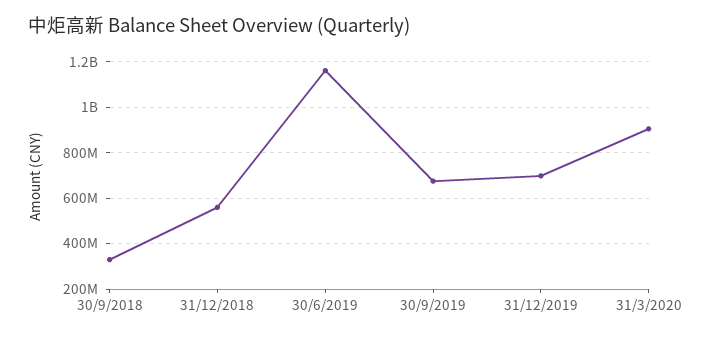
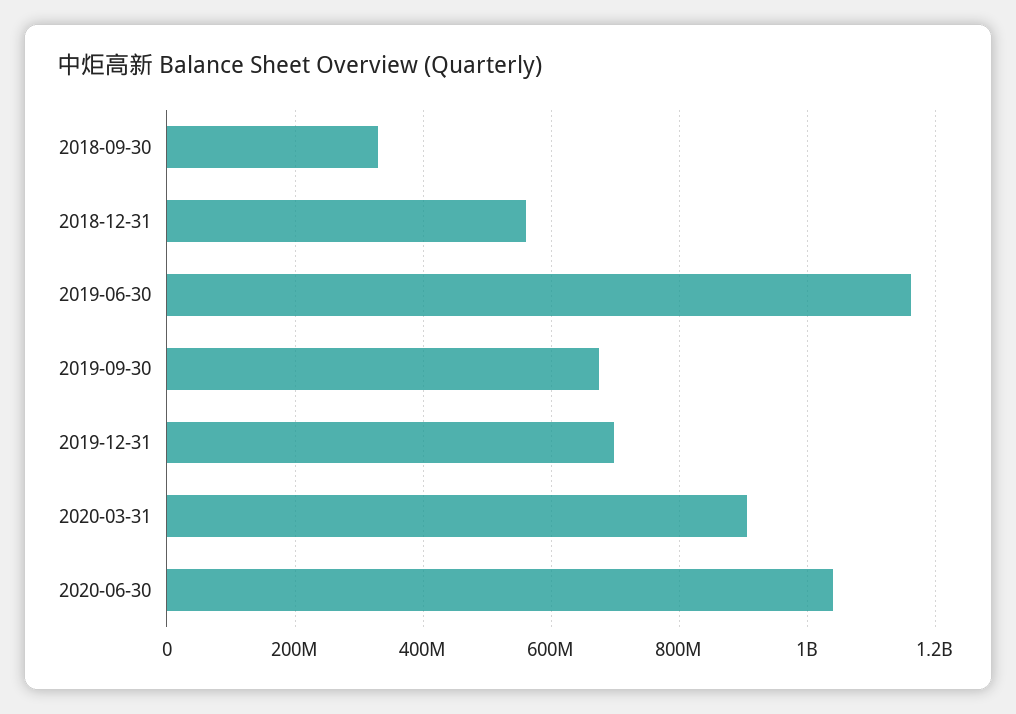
2020-06-30: none -> 1040000000

